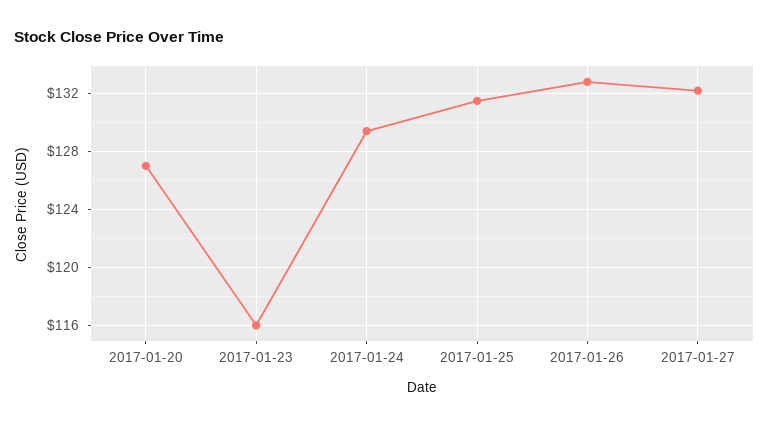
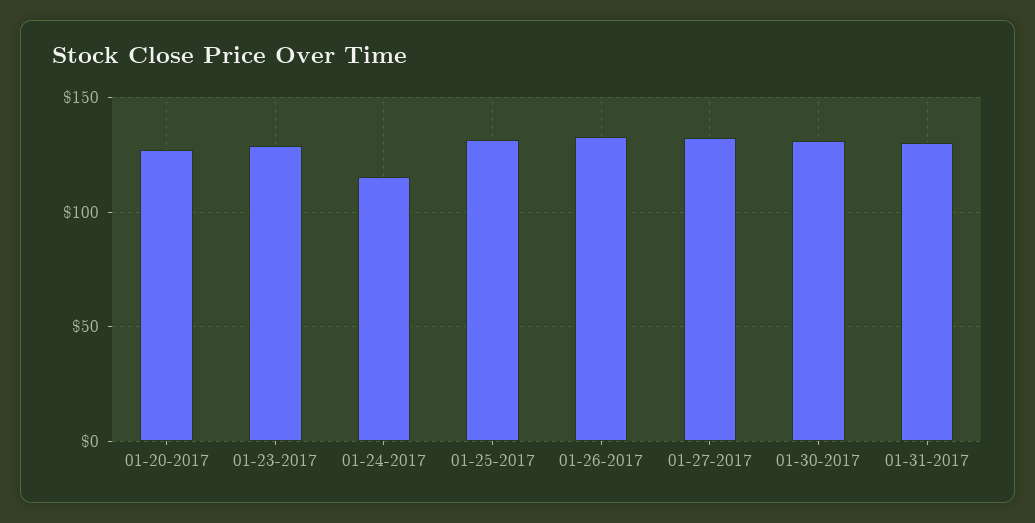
2017-01-23: 116 -> 130
2017-01-24: 129.5 -> 115
01-30-2017: none -> 130
01-31-2017: none -> 130

